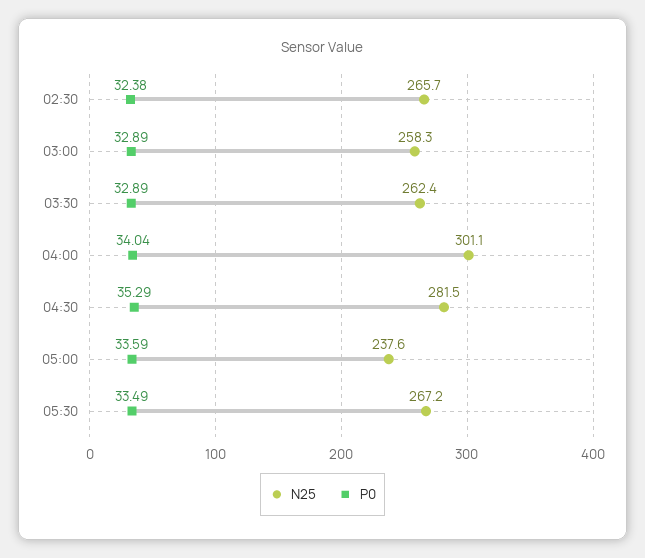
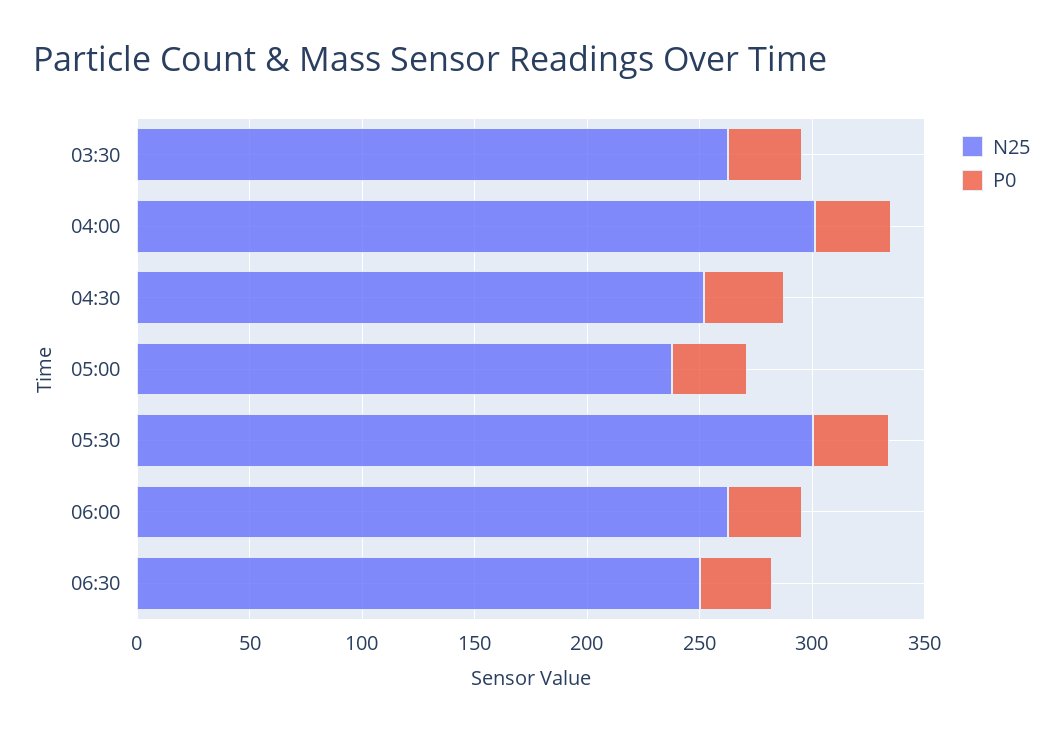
N25, 02:30: 265.7 -> none
P0, 02:30: 32.38 -> none
N25, 03:00: 258.3 -> none
P0, 03:00: 32.89 -> none
N25, 04:30: 281.5 -> 250
N25, 05:30: 267.2 -> 300
N25, 06:00: none -> 260
P0, 06:00: none -> 30
N25, 06:30: none -> 250
P0, 06:30: none -> 30

